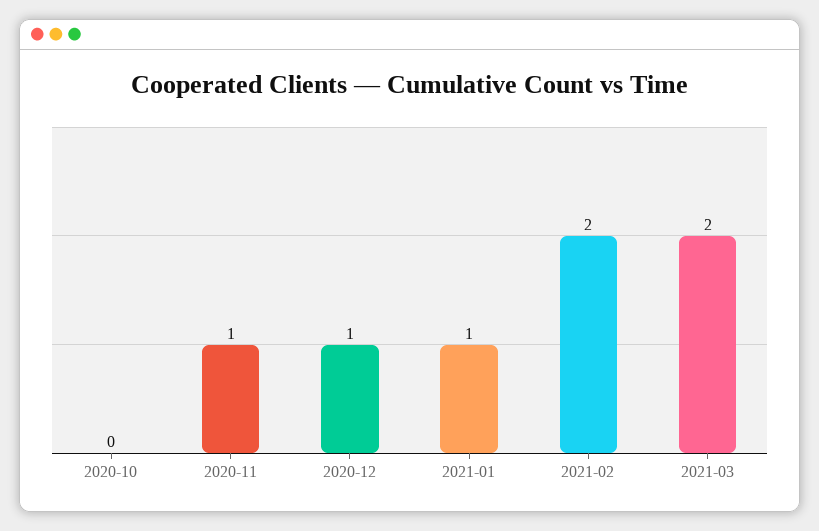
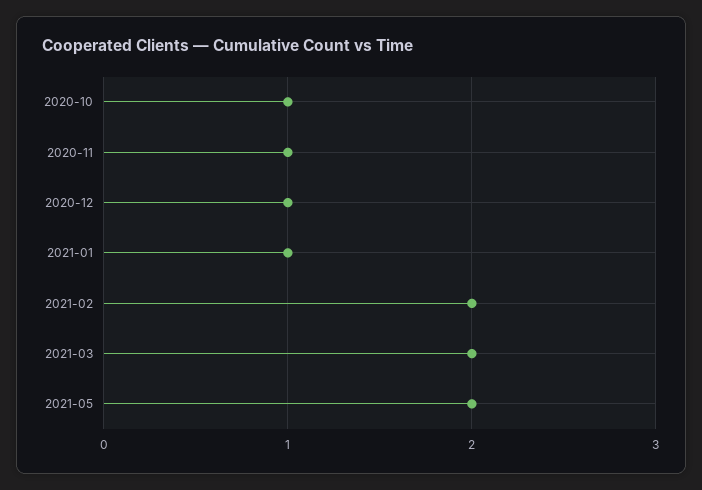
2020-10: 0 -> 1
2021-05: none -> 2

